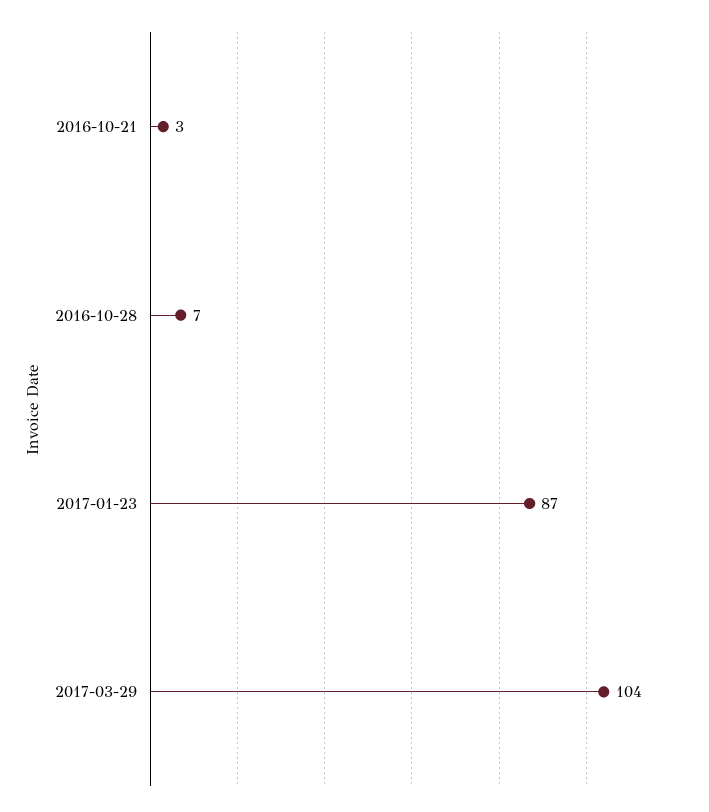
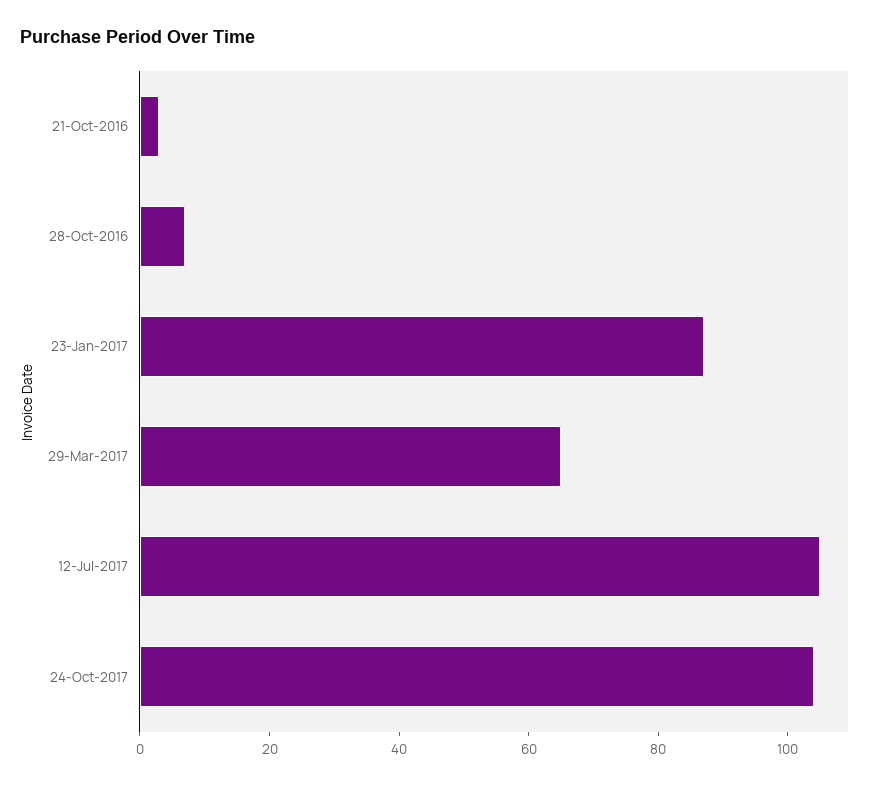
2017-03-29: 104 -> 65
12-Jul-2017: none -> 105
24-Oct-2017: none -> 105

